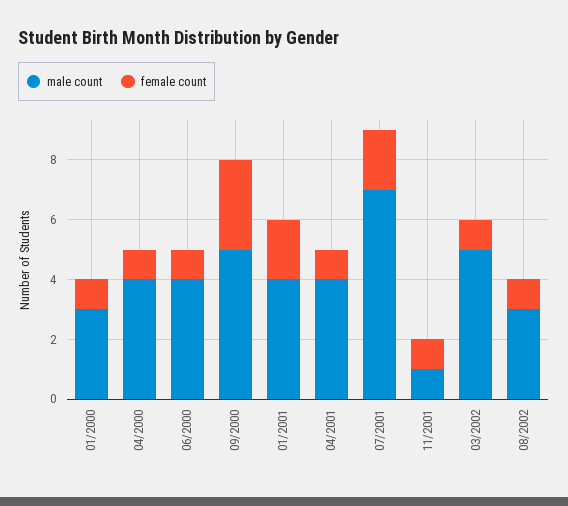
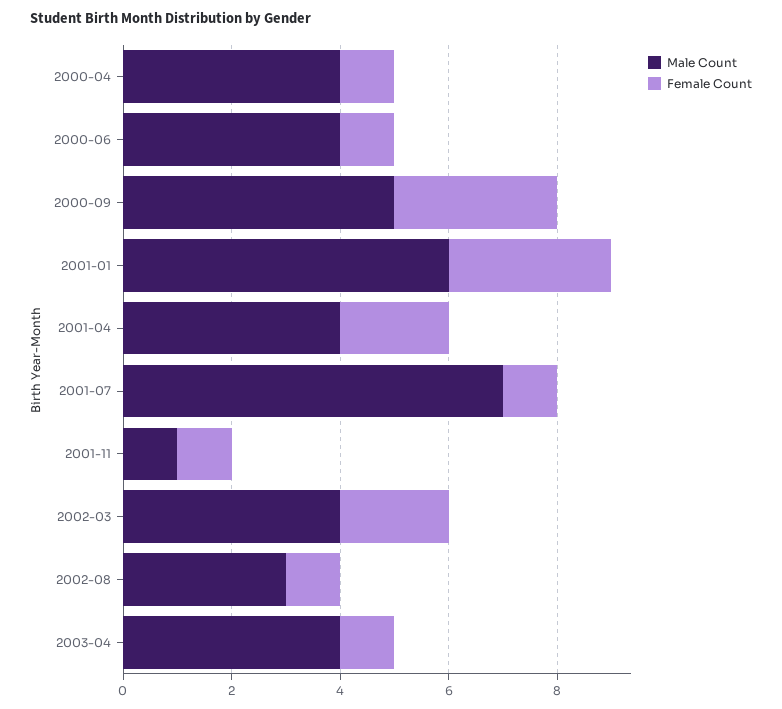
male count, 01/2000: 3 -> none
female count, 01/2000: 1 -> none
male count, 01/2001: 4 -> 6
female count, 01/2001: 2 -> 3
female count, 04/2001: 1 -> 2
female count, 07/2001: 2 -> 1
male count, 03/2002: 5 -> 4
female count, 03/2002: 1 -> 2
male count, 2003-04: none -> 4
female count, 2003-04: none -> 1

